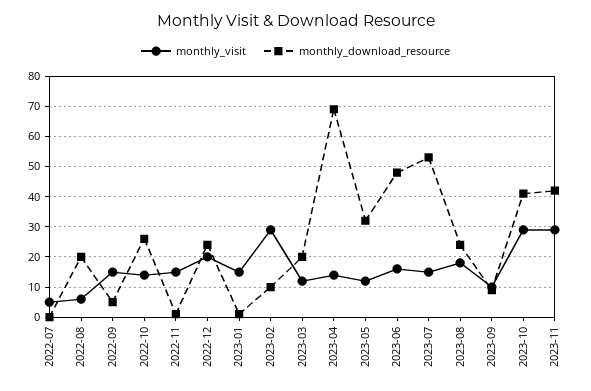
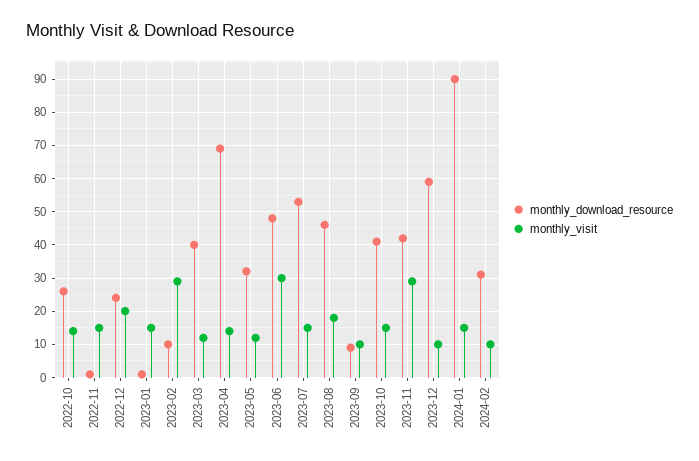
monthly_visit, 2022-07: 5 -> none
monthly_download_resource, 2022-07: 0 -> none
monthly_visit, 2022-08: 5 -> none
monthly_download_resource, 2022-08: 20 -> none
monthly_visit, 2022-09: 15 -> none
monthly_download_resource, 2022-09: 5 -> none
monthly_download_resource, 2023-03: 20 -> 40
monthly_visit, 2023-06: 15 -> 30
monthly_download_resource, 2023-08: 25 -> 45
monthly_visit, 2023-10: 30 -> 15
monthly_download_resource, 2023-12: none -> 60
monthly_visit, 2023-12: none -> 10
monthly_download_resource, 2024-01: none -> 90
monthly_visit, 2024-01: none -> 15
monthly_download_resource, 2024-02: none -> 30
monthly_visit, 2024-02: none -> 10

